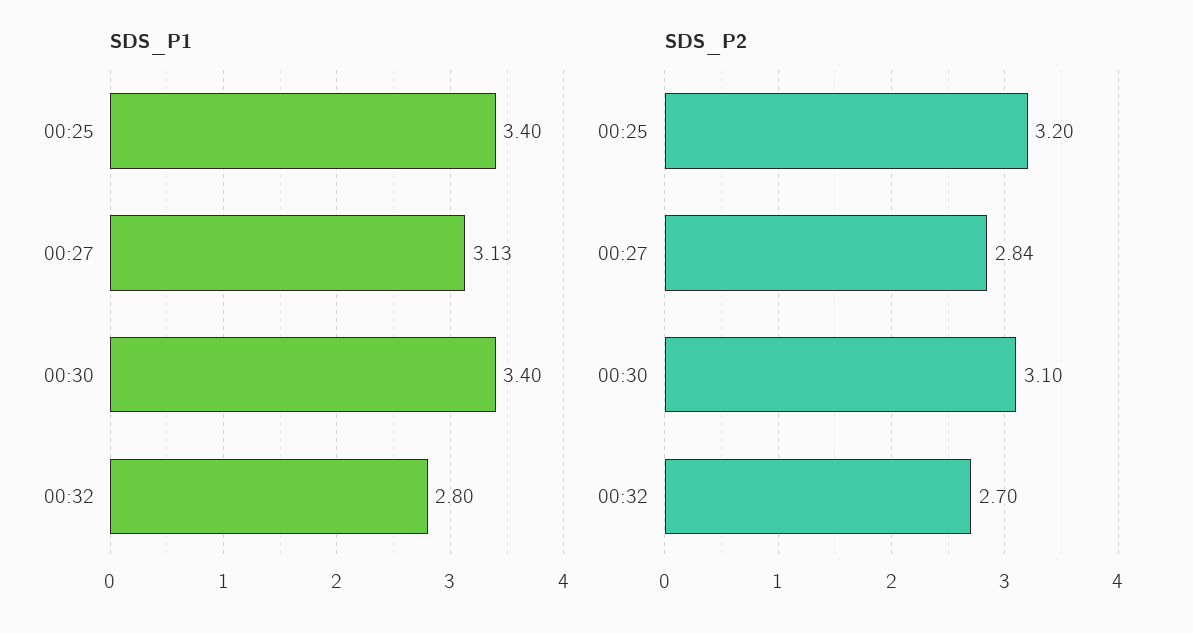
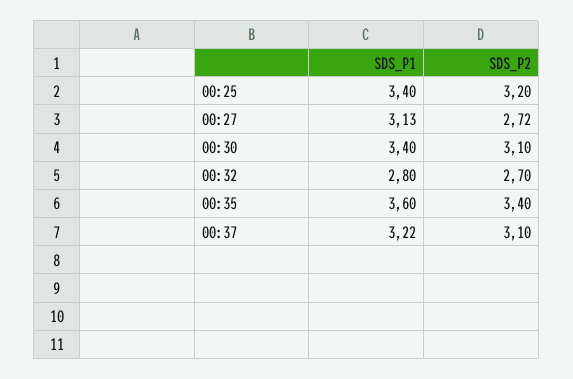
SDS_P2, 00:27: 2.84 -> 2.72
SDS_P1, 00:35: none -> 3.6
SDS_P2, 00:35: none -> 3.4
SDS_P1, 00:37: none -> 3.22
SDS_P2, 00:37: none -> 3.1

